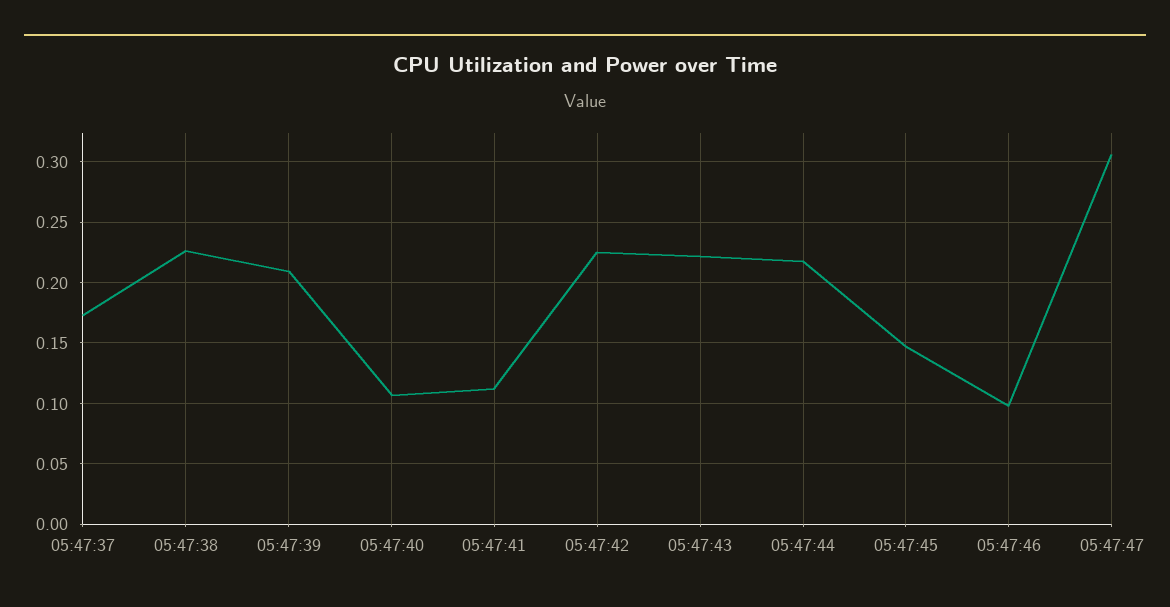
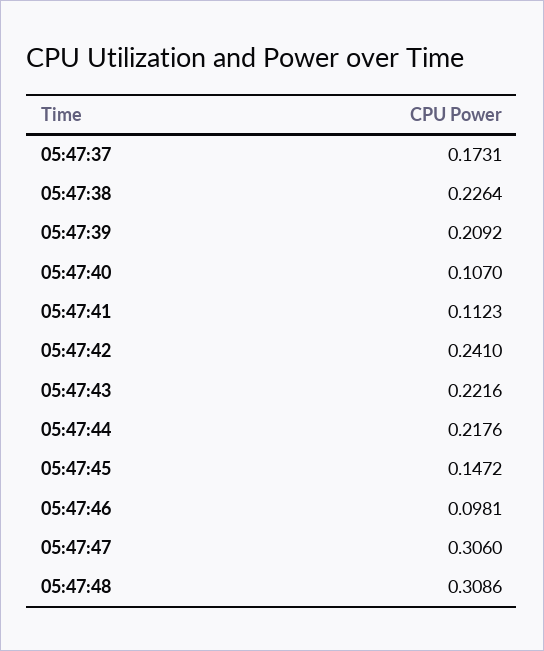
05:47:42: 0.225 -> 0.241
05:47:48: none -> 0.3086

